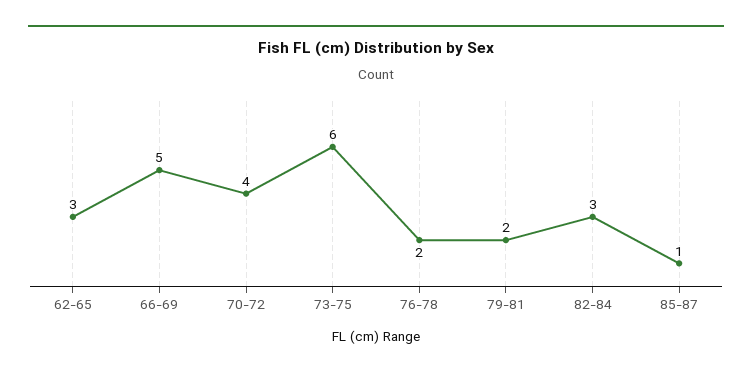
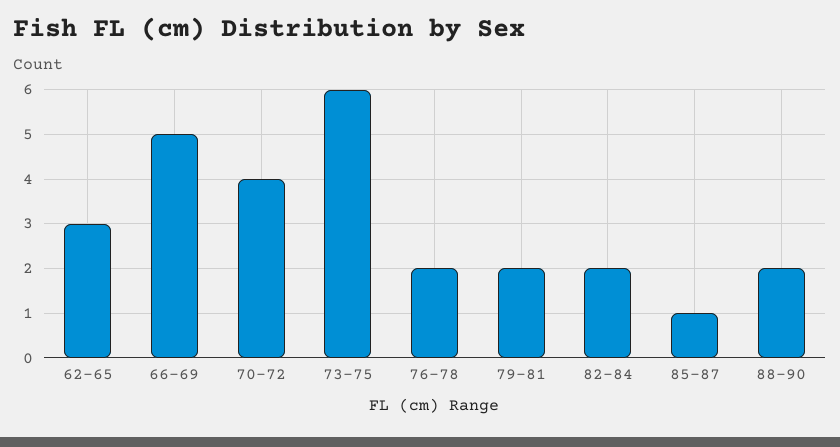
82-84: 3 -> 2
88-90: none -> 2

